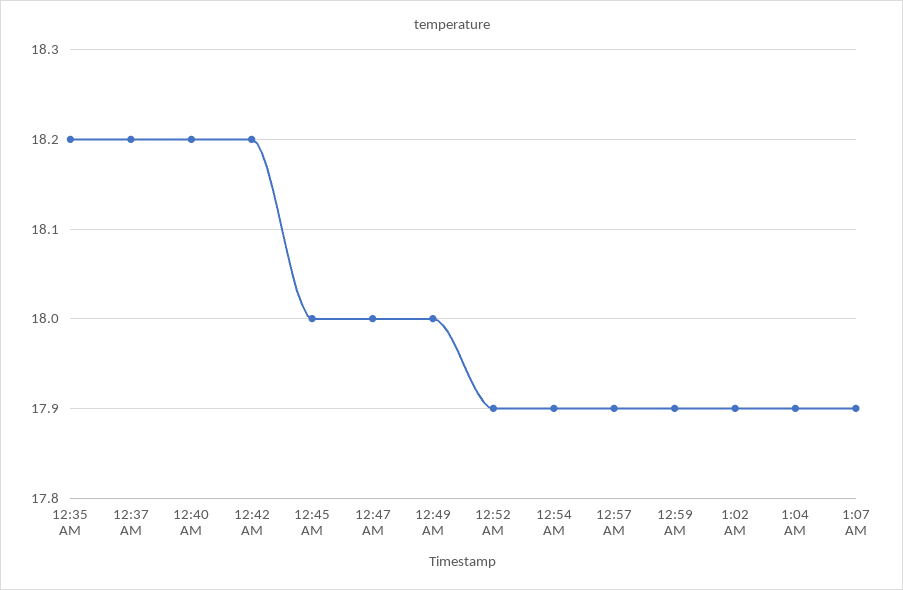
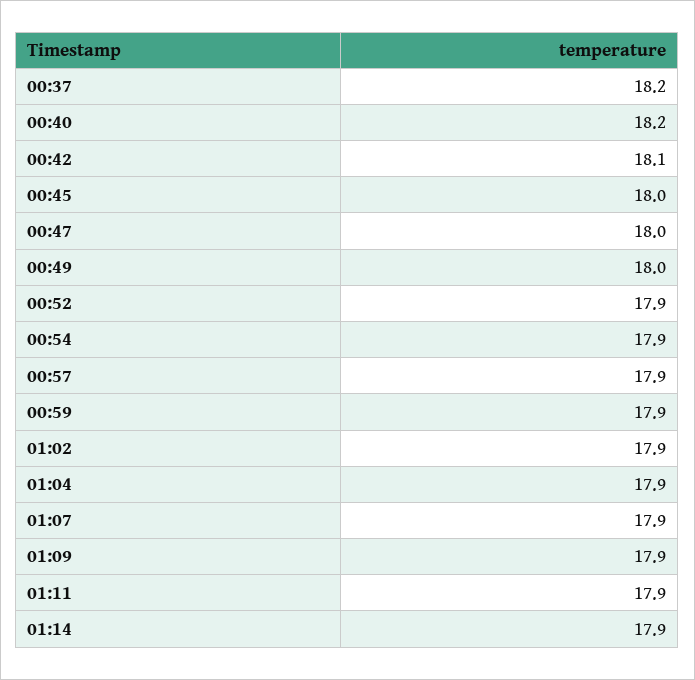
12:35 AM: 18.2 -> none
12:42 AM: 18.2 -> 18.1
01:09: none -> 17.9
01:11: none -> 17.9
01:14: none -> 17.9

